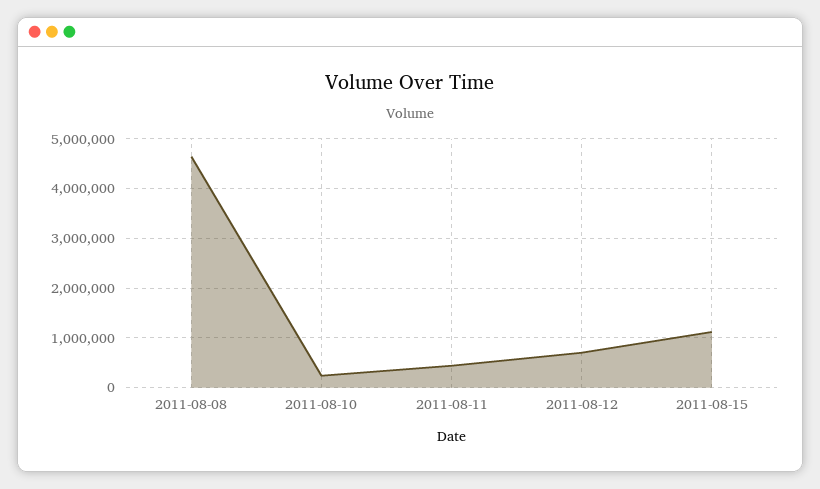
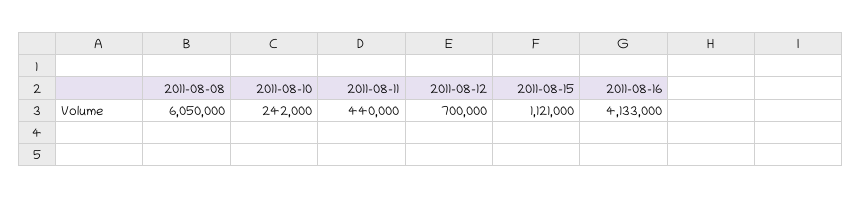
2011-08-08: 4600000 -> 6050000
2011-08-16: none -> 4133000

